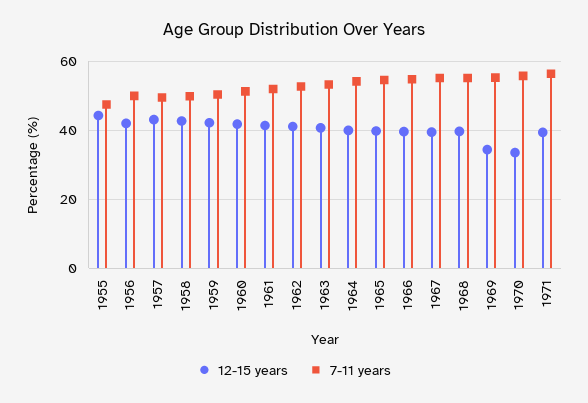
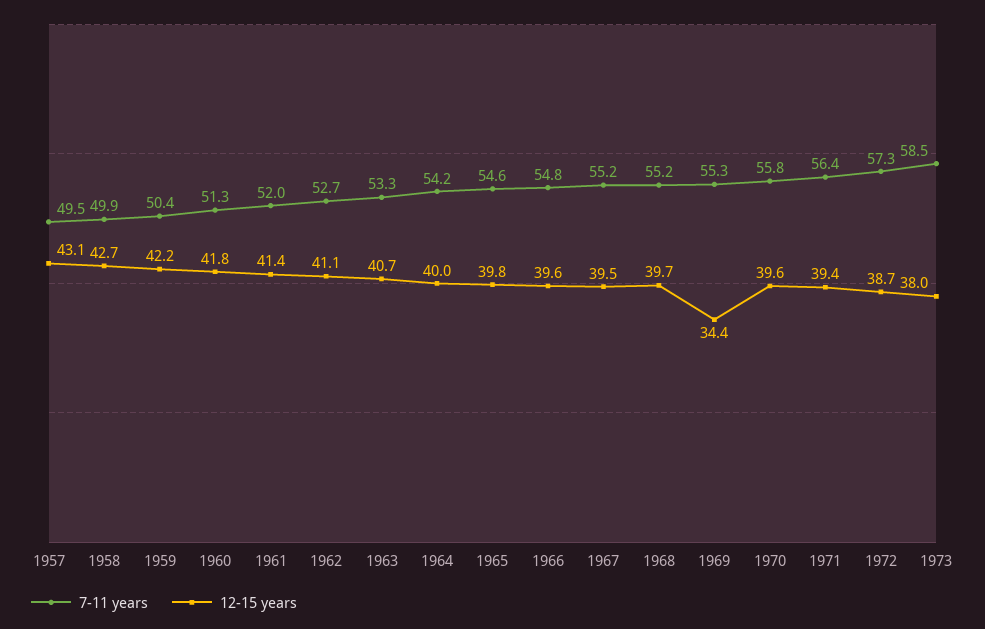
12-15 years, 1955: 44 -> none
7-11 years, 1955: 48 -> none
12-15 years, 1956: 42 -> none
7-11 years, 1956: 50 -> none
12-15 years, 1970: 34 -> 39.6
7-11 years, 1972: none -> 57.3
12-15 years, 1972: none -> 38.7
7-11 years, 1973: none -> 58.5
12-15 years, 1973: none -> 38

